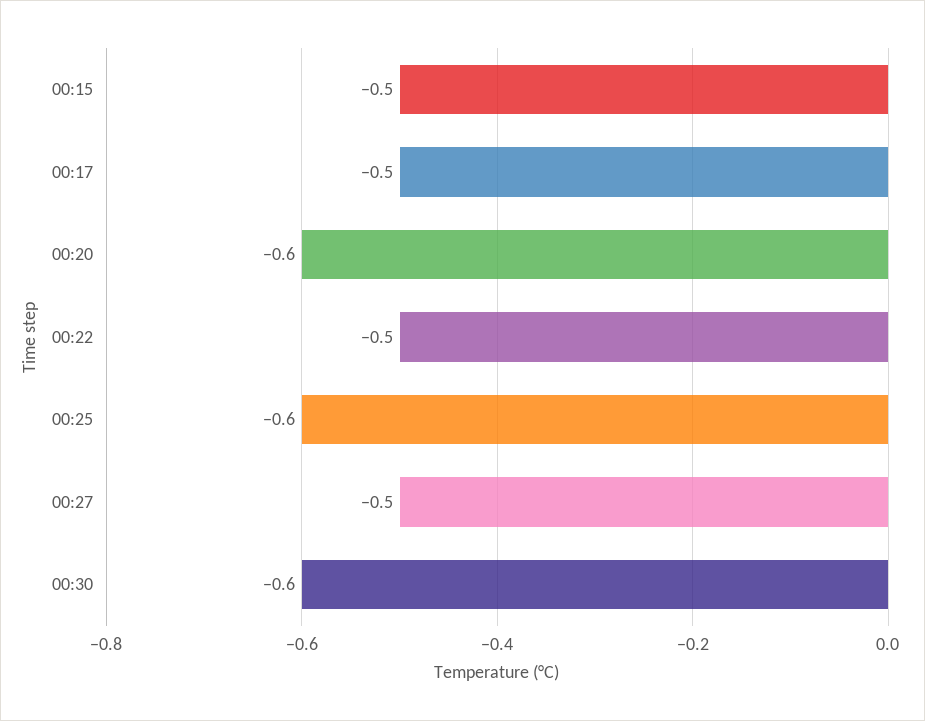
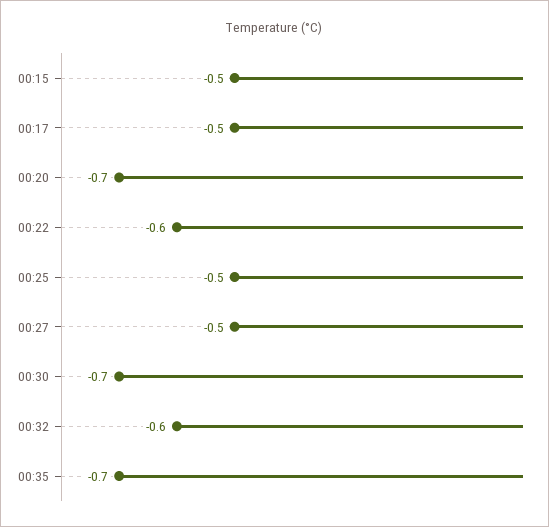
00:20: -0.6 -> -0.7
00:22: -0.5 -> -0.6
00:25: -0.6 -> -0.5
00:30: -0.6 -> -0.7
00:32: none -> -0.6
00:35: none -> -0.7

